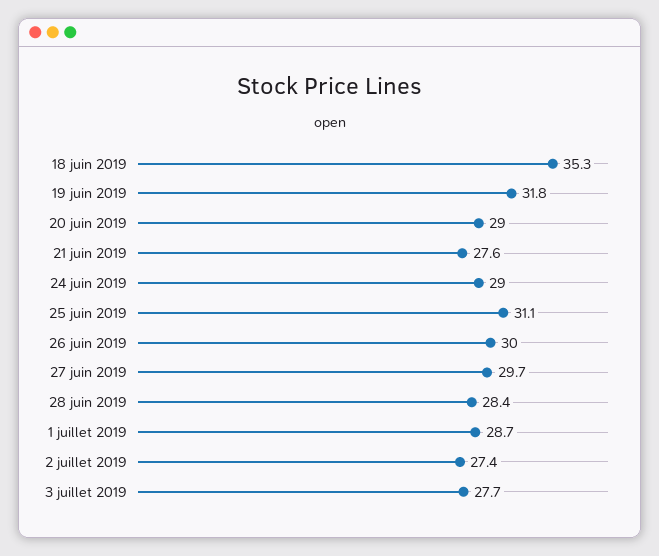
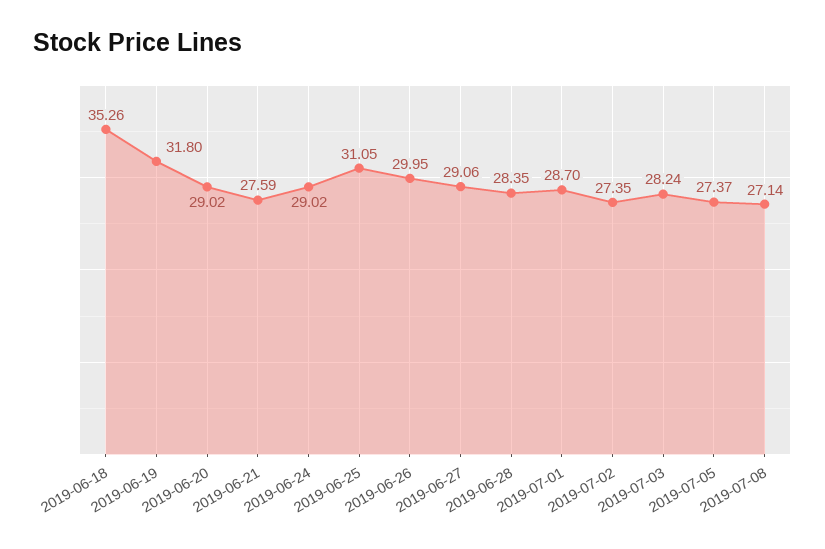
27 juin 2019: 29.7 -> 29.06
3 juillet 2019: 27.7 -> 28.24
2019-07-05: none -> 27.37
2019-07-08: none -> 27.14

